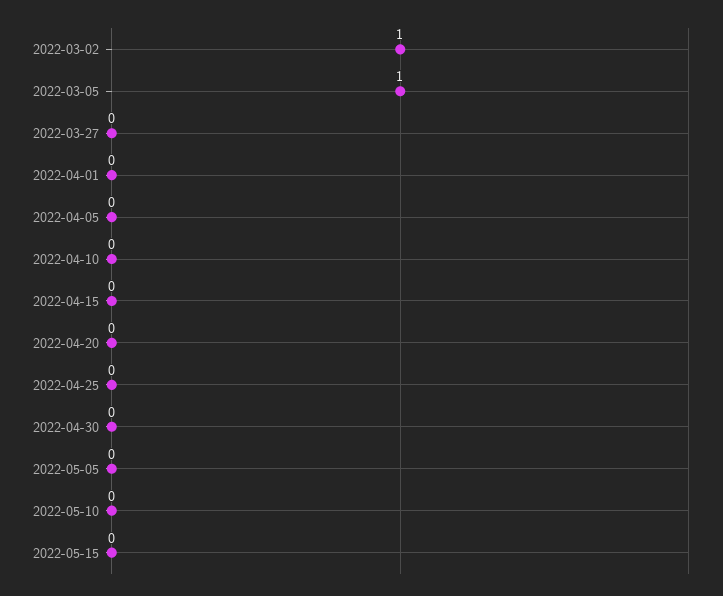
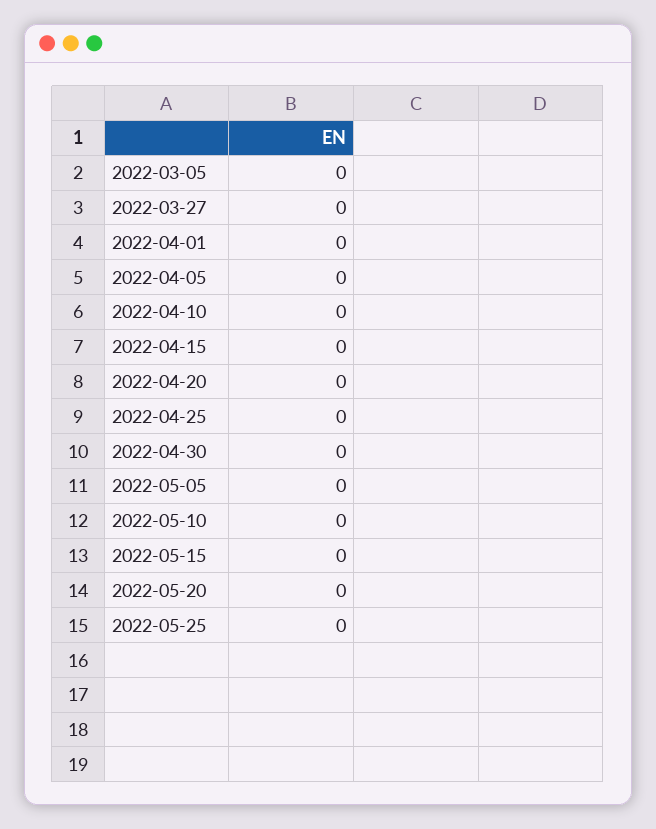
2022-03-02: 1 -> none
2022-03-05: 1 -> 0
2022-05-20: none -> 0
2022-05-25: none -> 0

